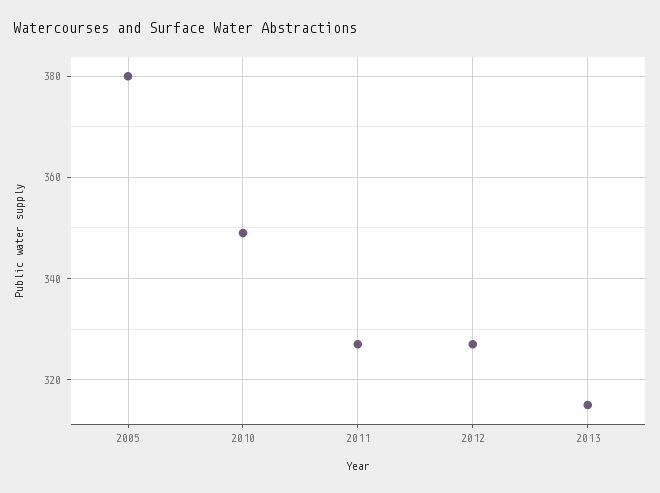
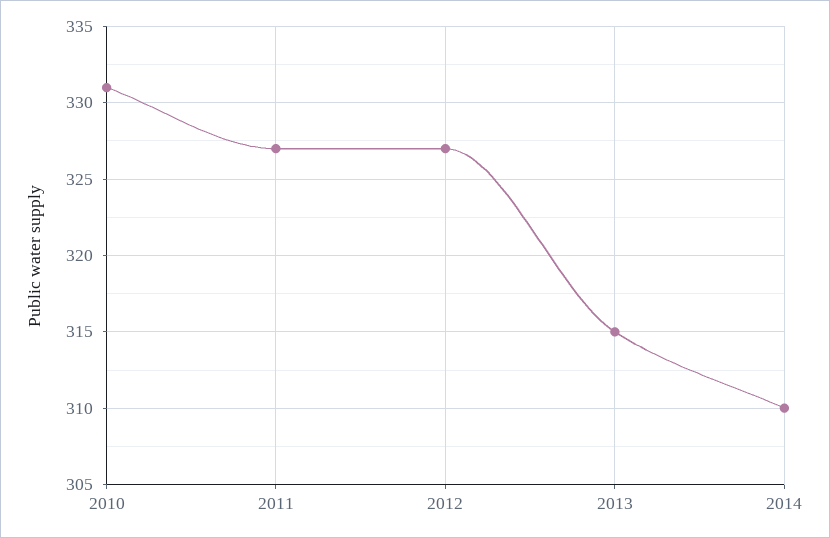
2005: 380 -> none
2010: 350 -> 331
2014: none -> 310

